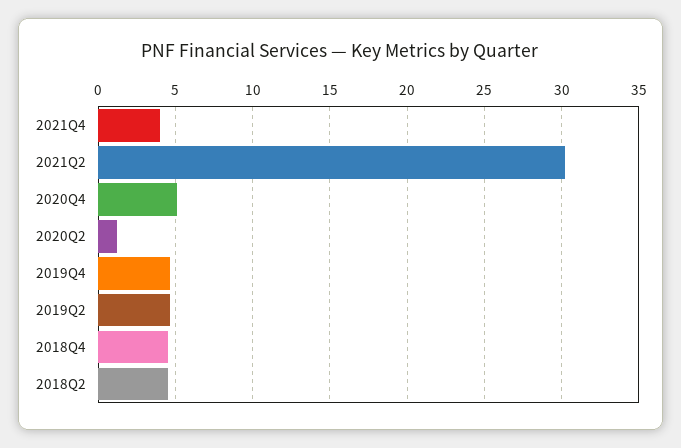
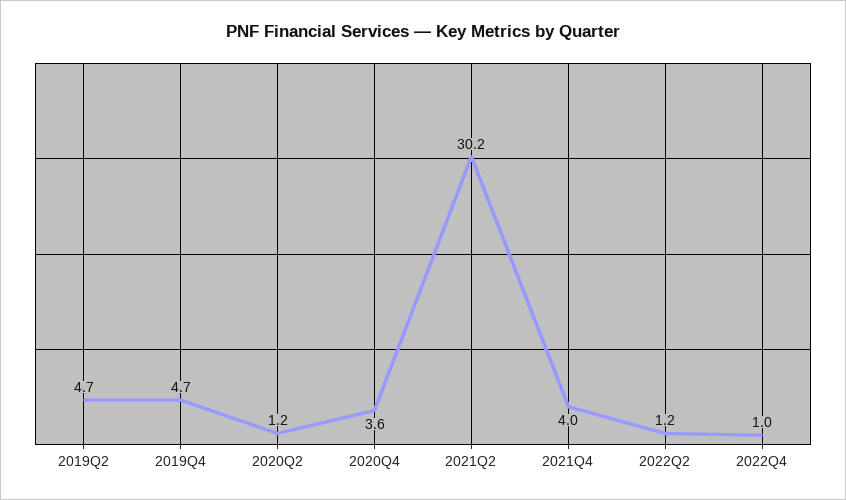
2020Q4: 5 -> 3.6
2018Q4: 4.5 -> none
2018Q2: 4.5 -> none
2022Q2: none -> 1.2
2022Q4: none -> 1

